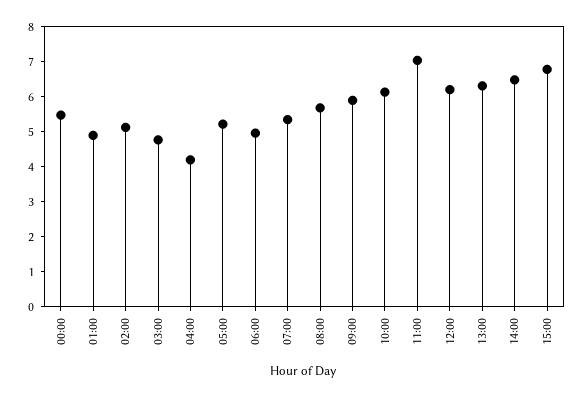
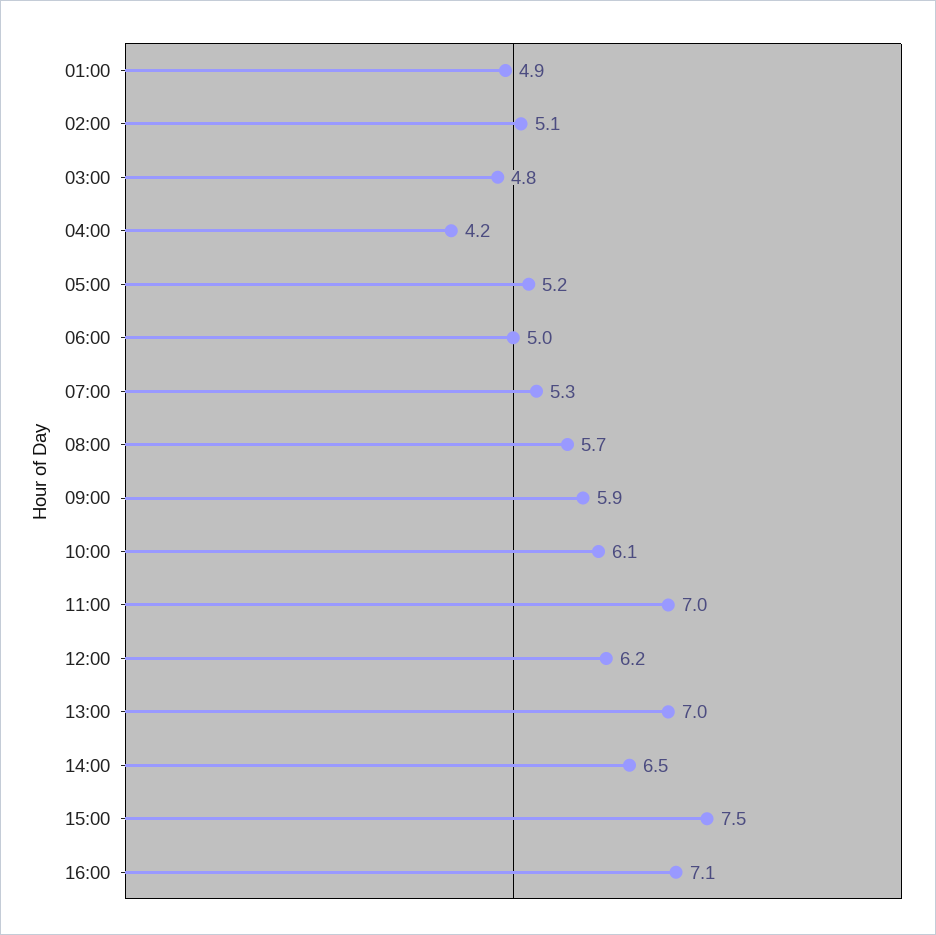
00:00: 5.5 -> none
13:00: 6.25 -> 7
15:00: 6.75 -> 7.5
16:00: none -> 7.1

